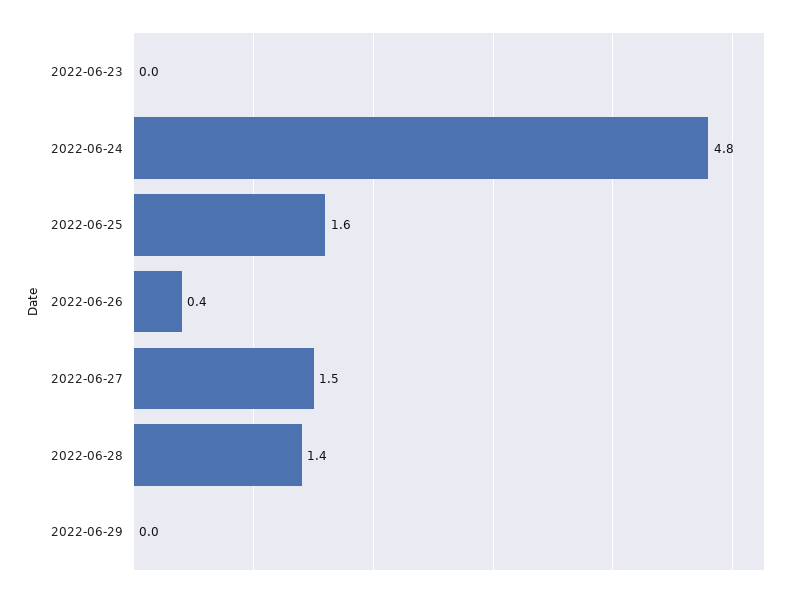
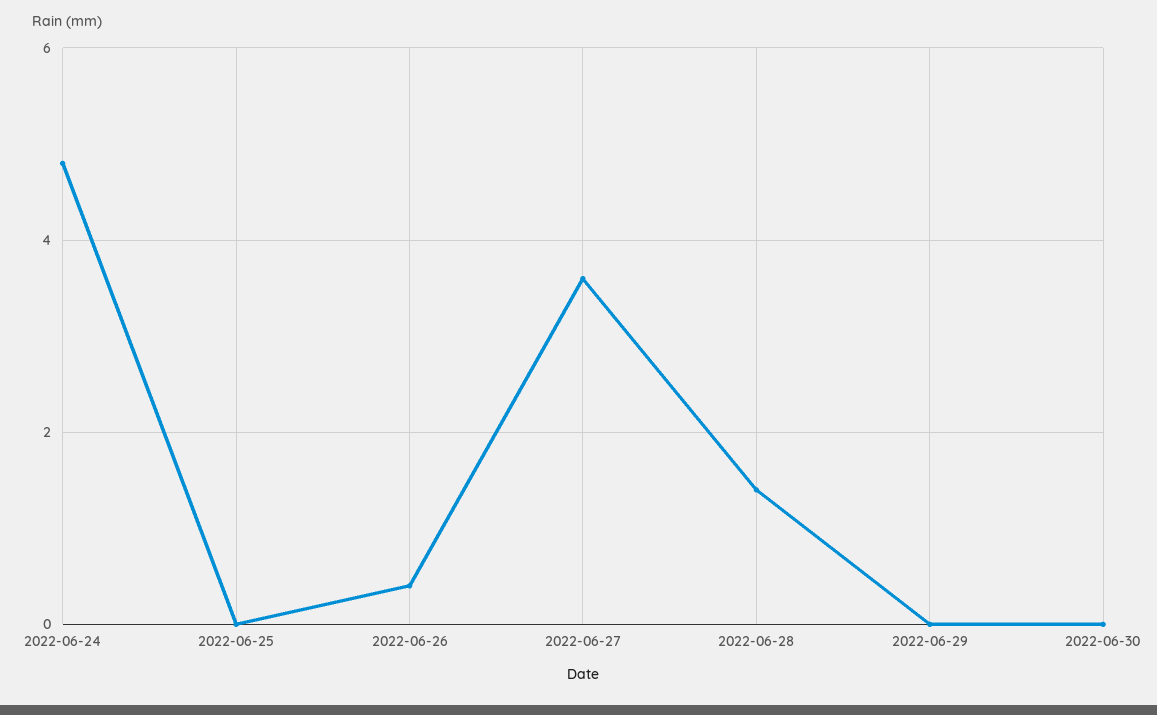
2022-06-23: 0 -> none
2022-06-25: 1.6 -> 0
2022-06-27: 1.5 -> 3.5
2022-06-30: none -> 0

